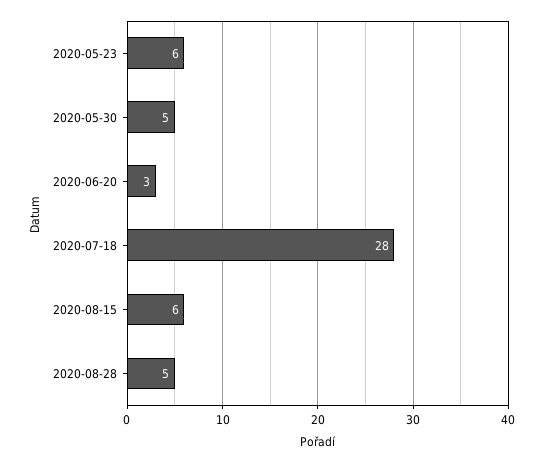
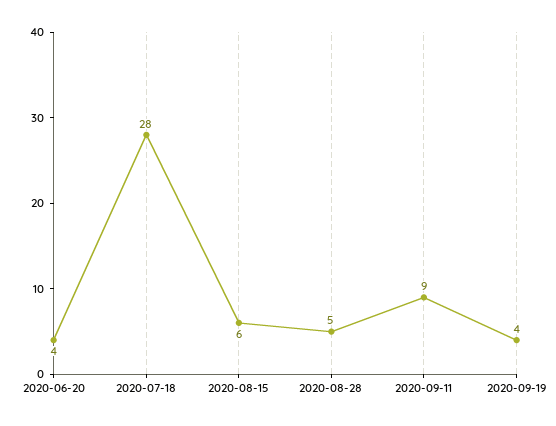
2020-05-23: 6 -> none
2020-05-30: 5 -> none
2020-06-20: 3 -> 4
2020-09-11: none -> 9
2020-09-19: none -> 4

